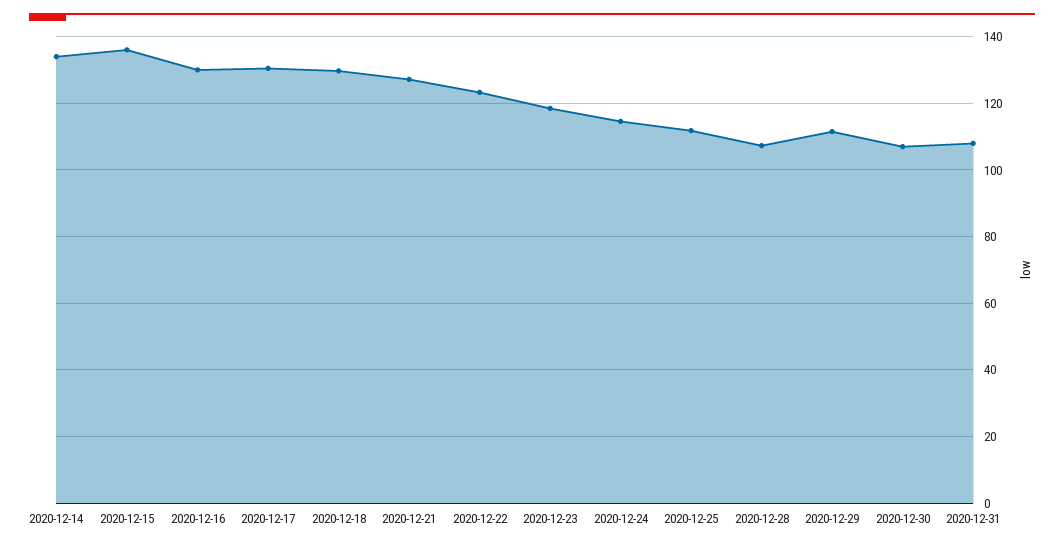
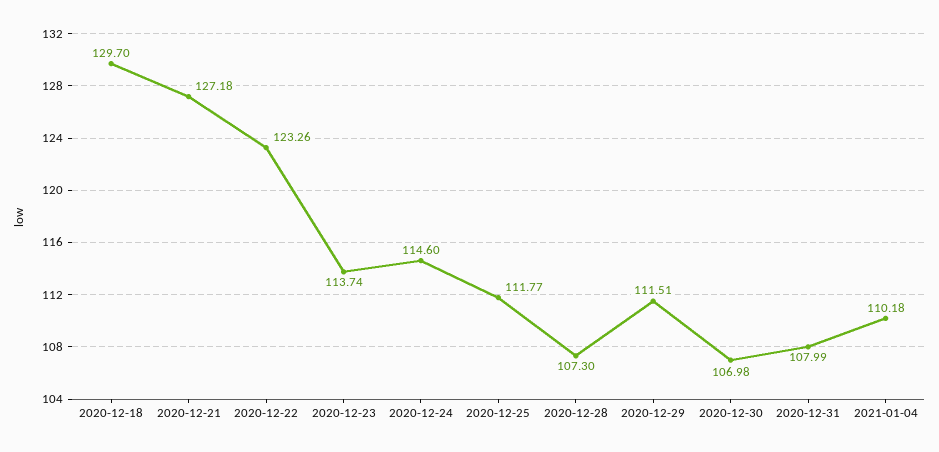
2020-12-14: 134 -> none
2020-12-15: 136 -> none
2020-12-16: 130 -> none
2020-12-17: 130 -> none
2020-12-23: 118 -> 113.74
2021-01-04: none -> 110.18

